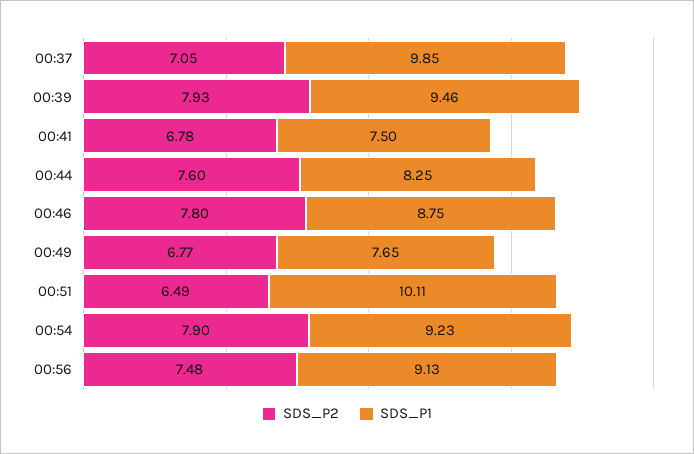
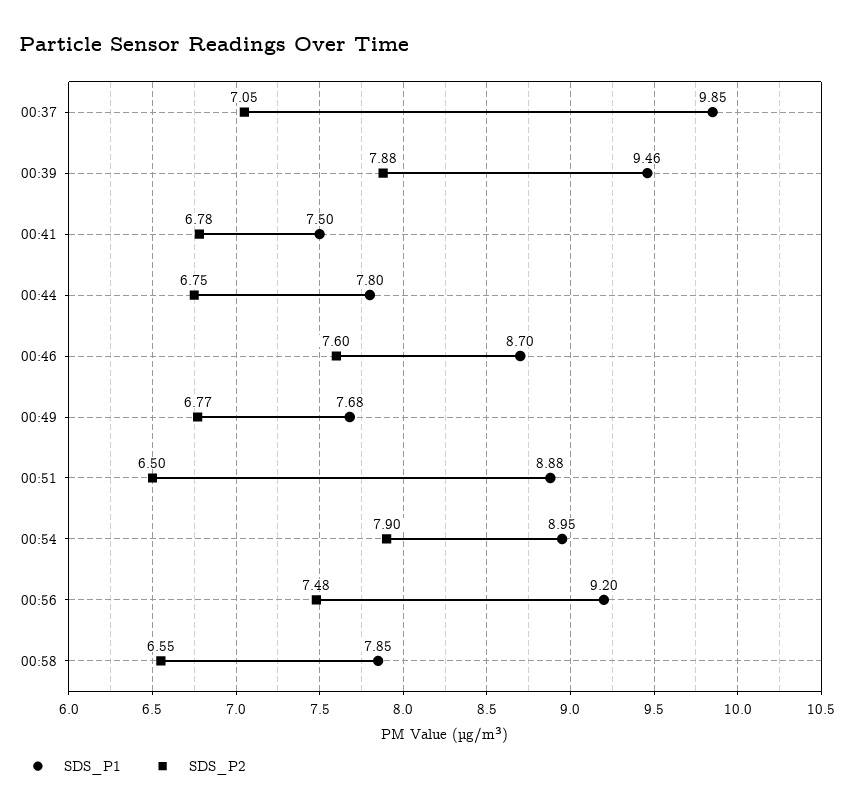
SDS_P2, 00:39: 7.93 -> 7.88
SDS_P2, 00:44: 7.6 -> 6.75
SDS_P1, 00:44: 8.25 -> 7.8
SDS_P2, 00:46: 7.8 -> 7.6
SDS_P1, 00:46: 8.75 -> 8.7
SDS_P1, 00:49: 7.65 -> 7.68
SDS_P2, 00:51: 6.49 -> 6.5
SDS_P1, 00:51: 10.11 -> 8.88
SDS_P1, 00:54: 9.23 -> 8.95
SDS_P1, 00:56: 9.13 -> 9.2
SDS_P1, 00:58: none -> 7.85
SDS_P2, 00:58: none -> 6.55

